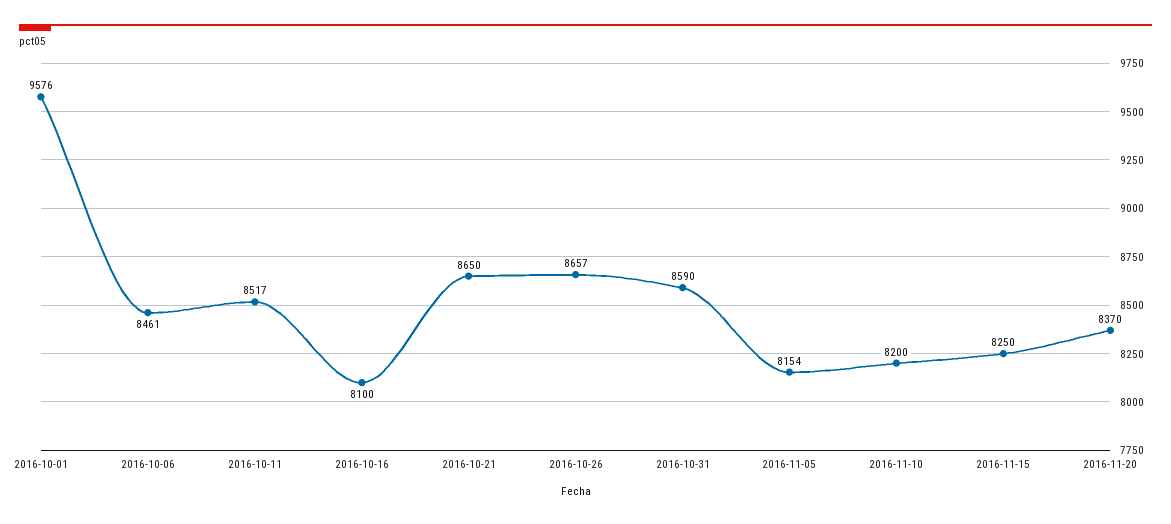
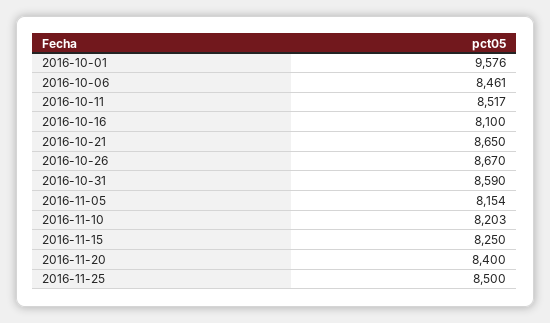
2016-10-26: 8657 -> 8670
2016-11-10: 8200 -> 8203
2016-11-20: 8370 -> 8400
2016-11-25: none -> 8500

